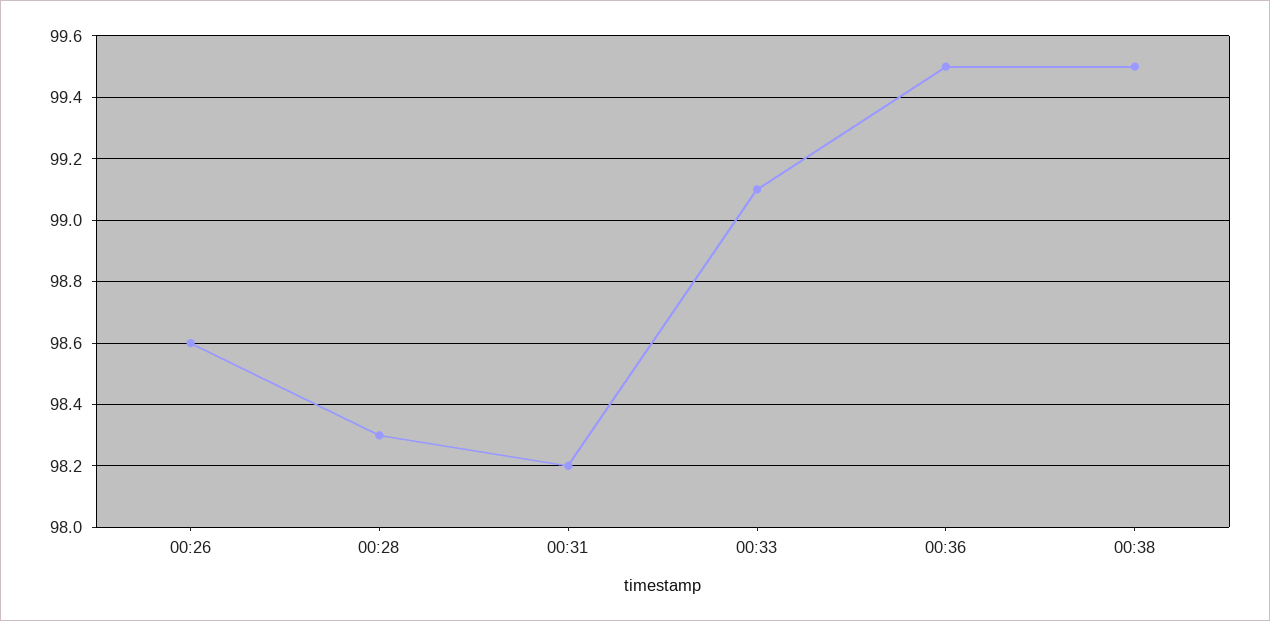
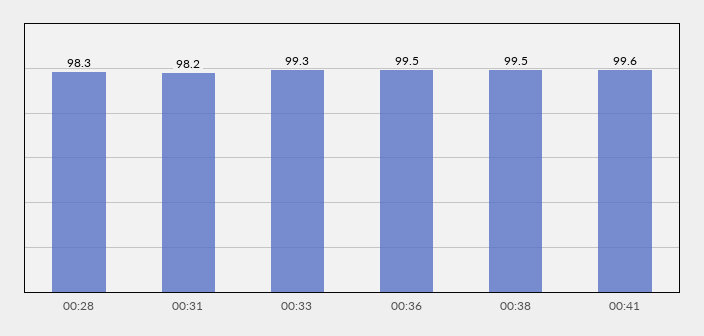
00:26: 98.6 -> none
00:33: 99.1 -> 99.3
00:41: none -> 99.6

